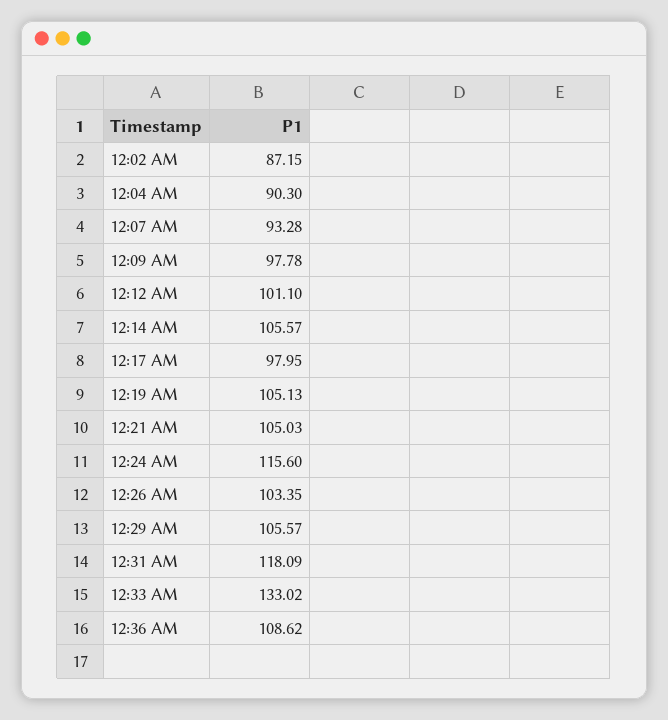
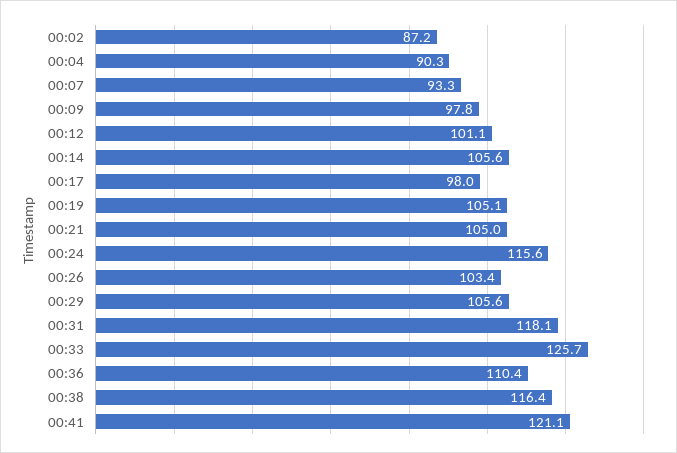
12:33 AM: 133.02 -> 125.7
12:36 AM: 108.62 -> 110.4
00:38: none -> 116.4
00:41: none -> 121.1

